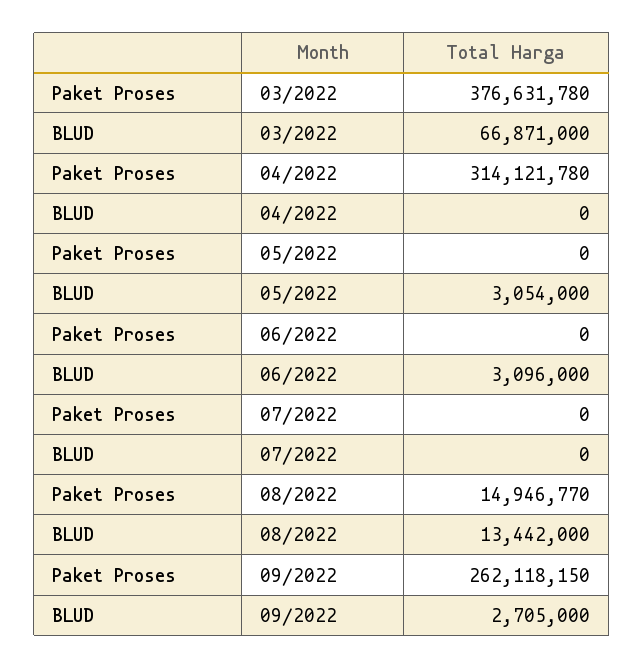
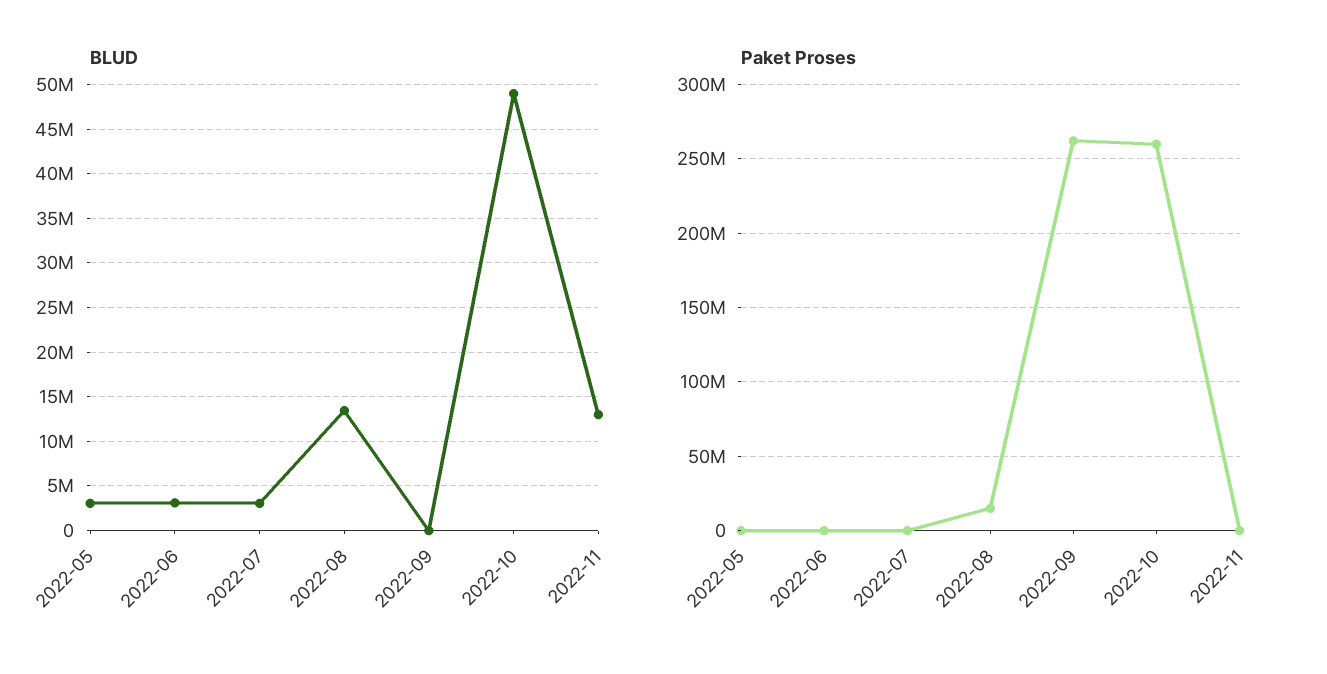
Paket Proses, 03/2022: 376631780 -> none
BLUD, 03/2022: 66871000 -> none
Paket Proses, 04/2022: 314121780 -> none
BLUD, 04/2022: 0 -> none
BLUD, 07/2022: 0 -> 3000000
BLUD, 09/2022: 2705000 -> 0
BLUD, 2022-10: none -> 49000000
BLUD, 2022-11: none -> 13000000
Paket Proses, 2022-10: none -> 260000000
Paket Proses, 2022-11: none -> 0

